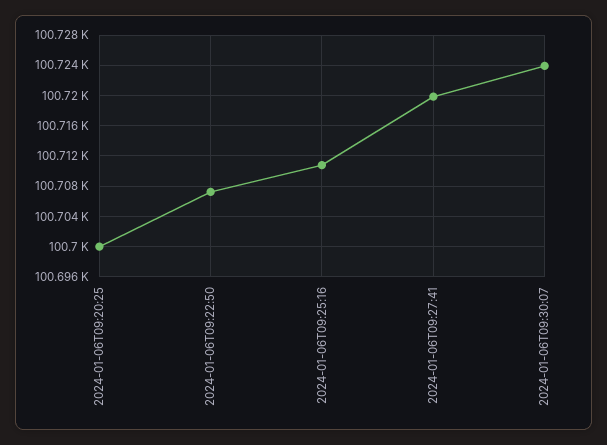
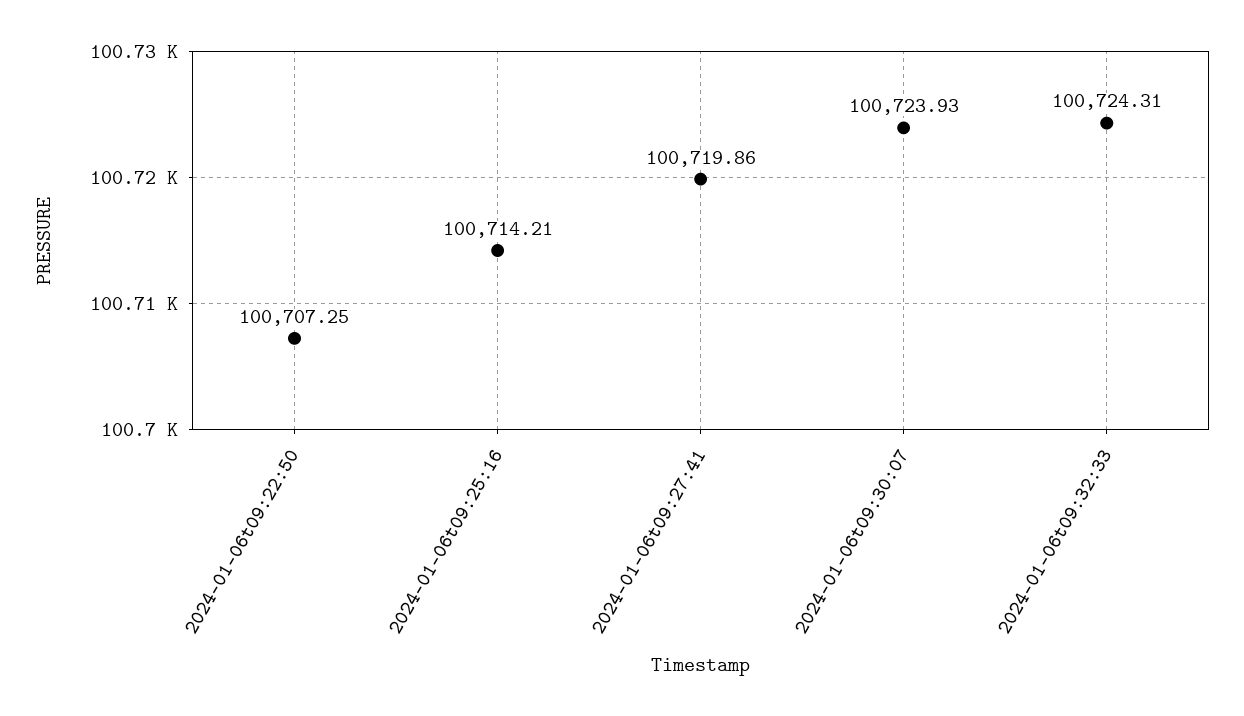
2024-01-06T09:20:25: 100700 -> none
2024-01-06T09:25:16: 100711 -> 100714.21
2024-01-06t09:32:33: none -> 100724.31

